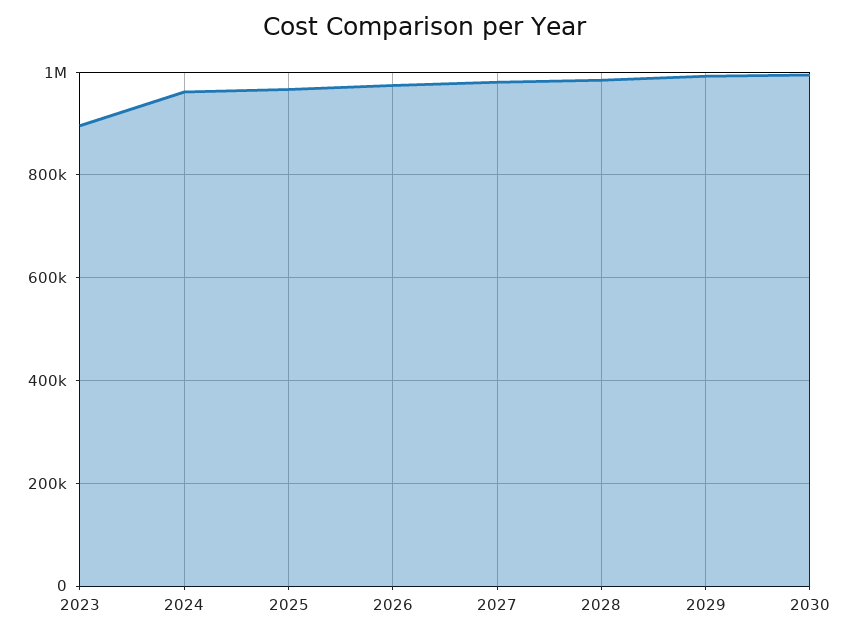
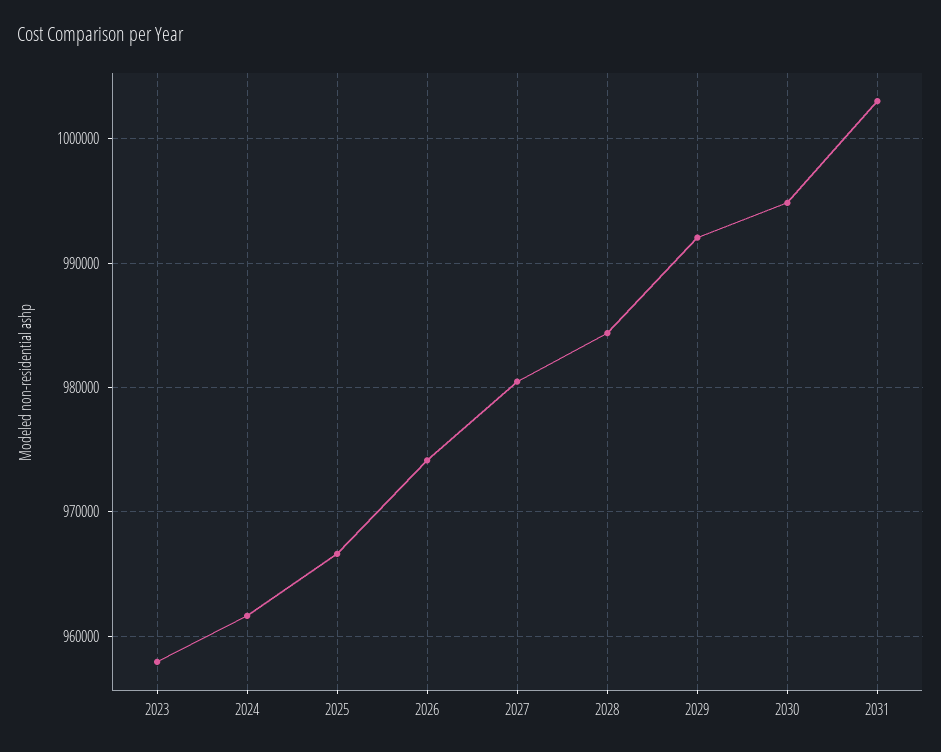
2023: 900000 -> 958000
2031: none -> 1003000

